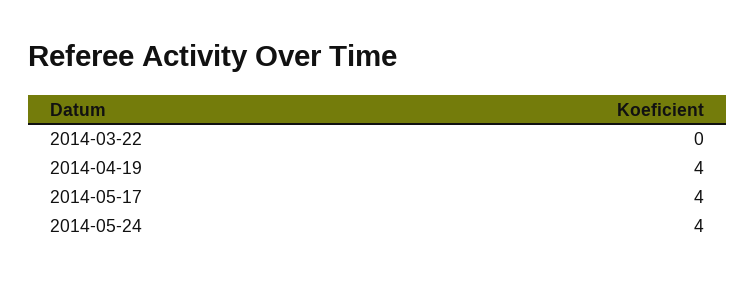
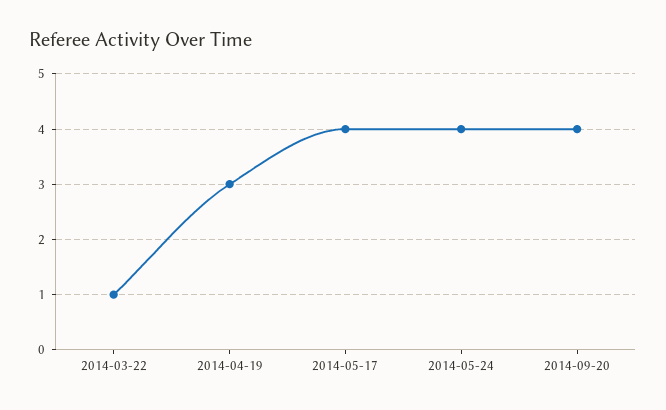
2014-03-22: 0 -> 1
2014-04-19: 4 -> 3
2014-09-20: none -> 4

